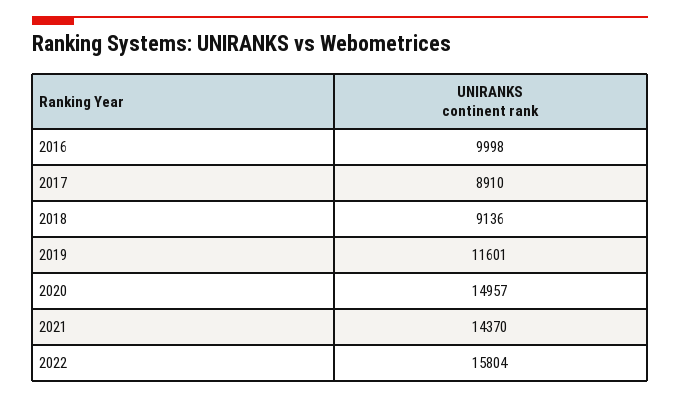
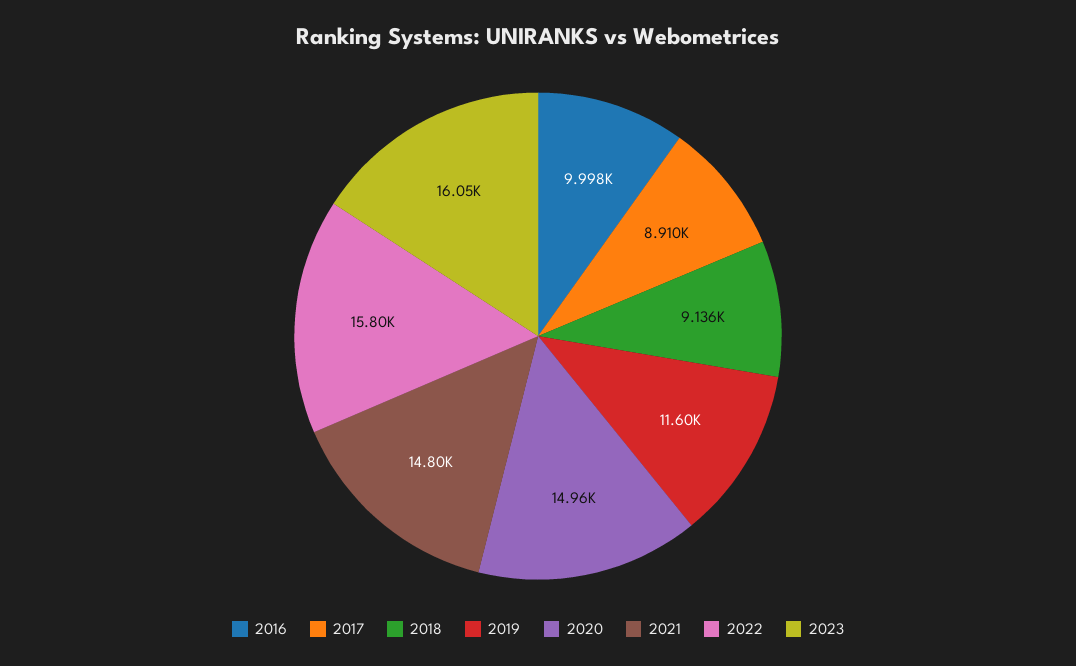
2021: 14370 -> 14800
2023: none -> 16050

